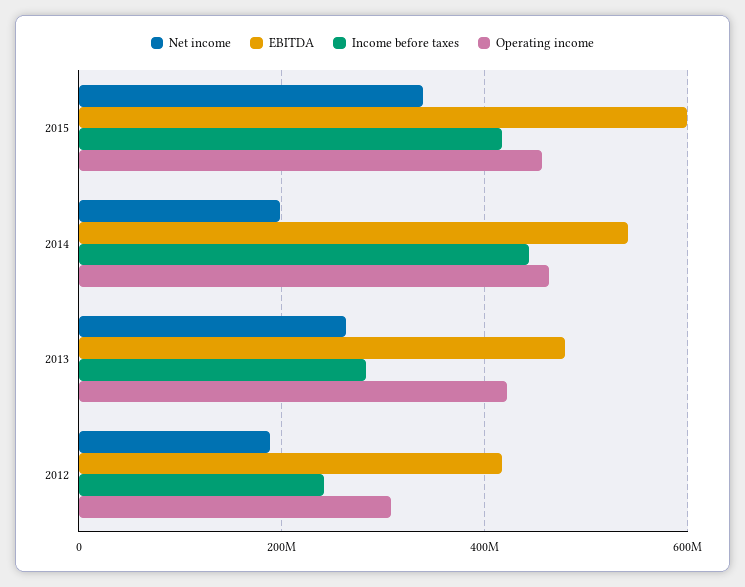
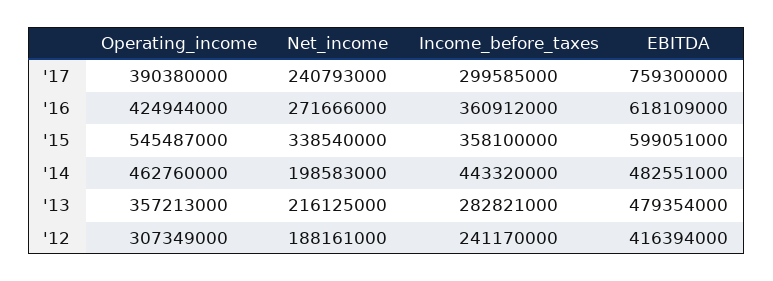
Income before taxes, 2015: 420000000 -> 358100000
Operating income, 2015: 460000000 -> 545487000
EBITDA, 2014: 540000000 -> 482551000
Net income, 2013: 260000000 -> 216125000
Operating income, 2013: 420000000 -> 357213000
Operating income, '17: none -> 390380000
Net income, '17: none -> 240793000
Income before taxes, '17: none -> 299585000
EBITDA, '17: none -> 759300000
Operating income, '16: none -> 424944000
Net income, '16: none -> 271666000
Income before taxes, '16: none -> 360912000
EBITDA, '16: none -> 618109000

